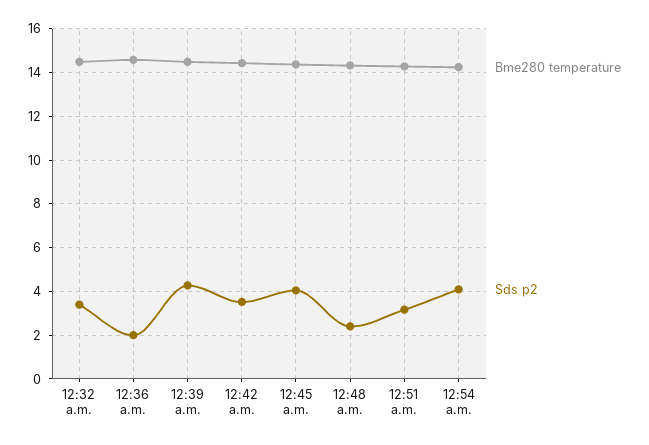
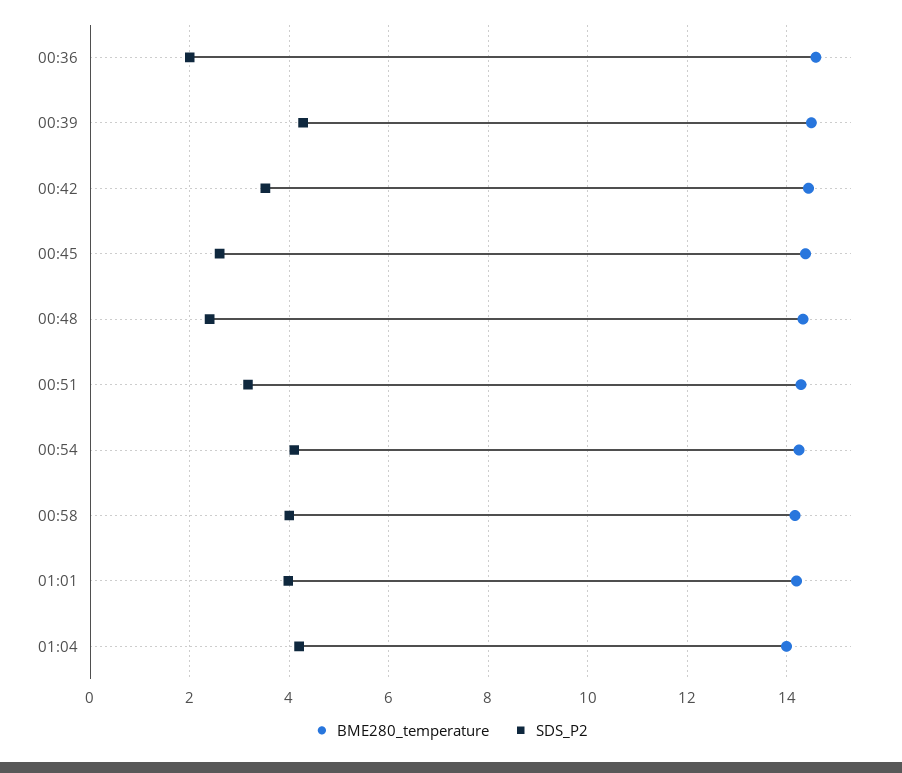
Bme280 temperature, 12:32 a.m.: 14.5 -> none
Sds p2, 12:32 a.m.: 3.5 -> none
Sds p2, 12:45 a.m.: 4 -> 2.6
Bme280 temperature, 00:58: none -> 14.2
Sds p2, 00:58: none -> 4
Bme280 temperature, 01:01: none -> 14.2
Sds p2, 01:01: none -> 4
Bme280 temperature, 01:04: none -> 14
Sds p2, 01:04: none -> 4.2

